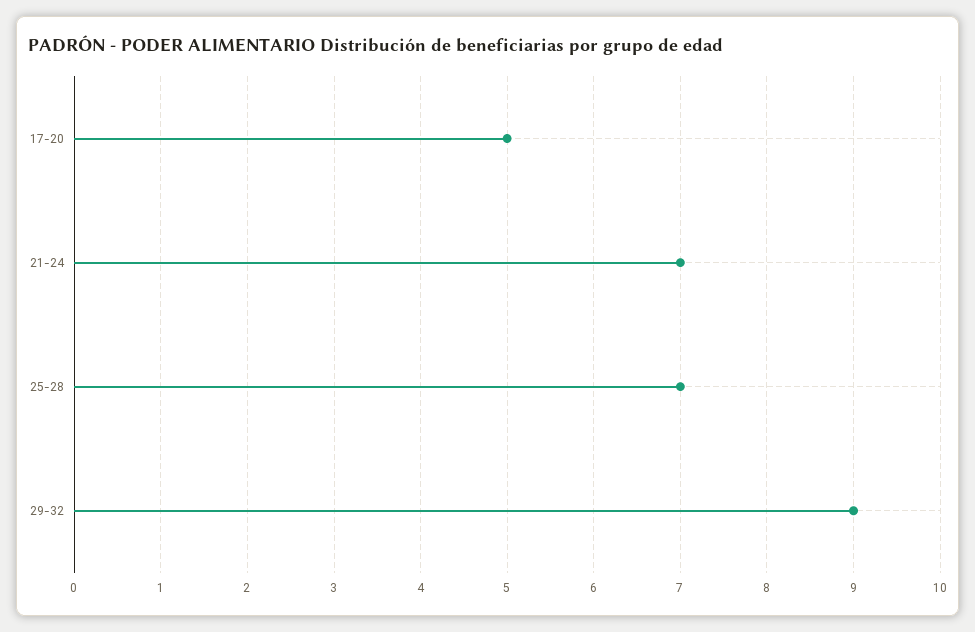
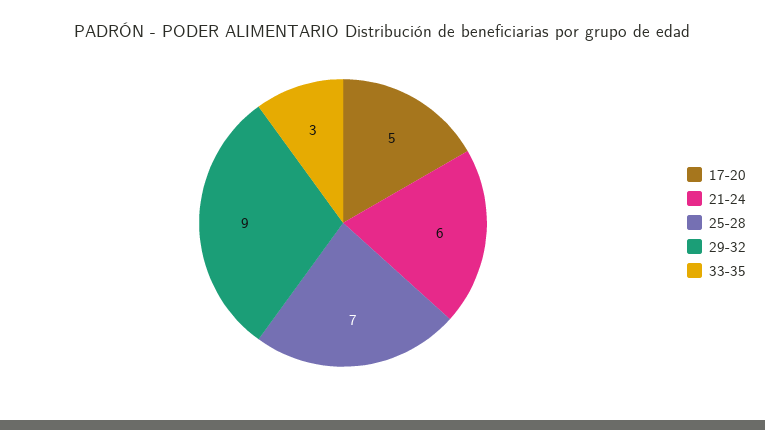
21-24: 7 -> 6
33-35: none -> 3

